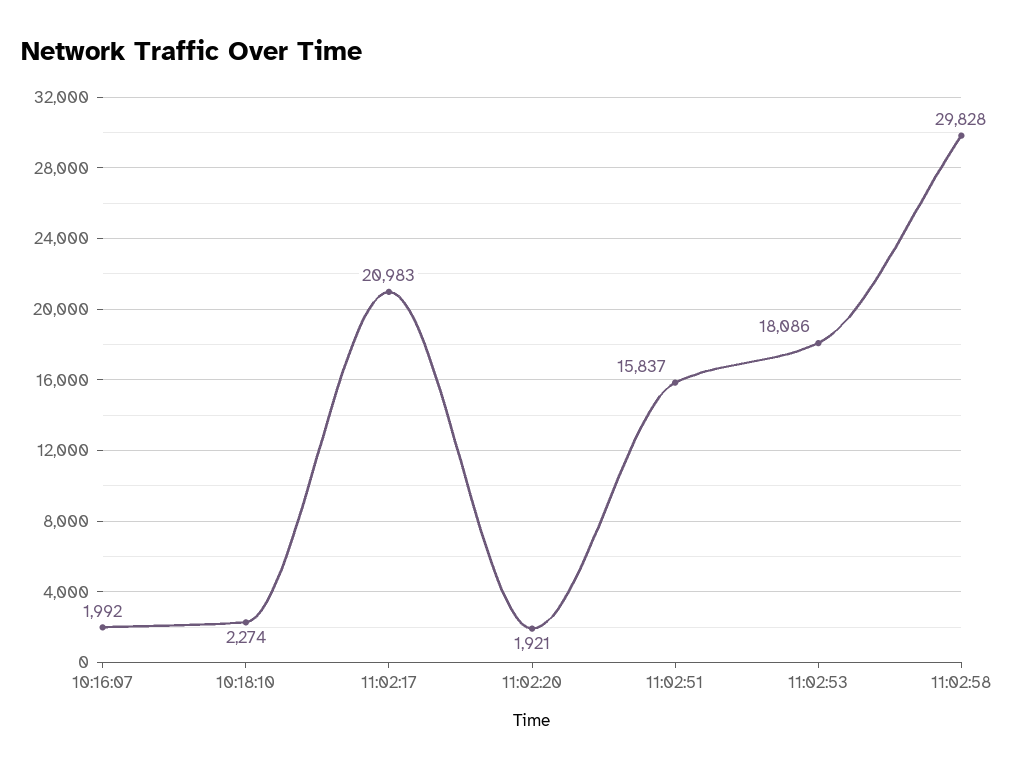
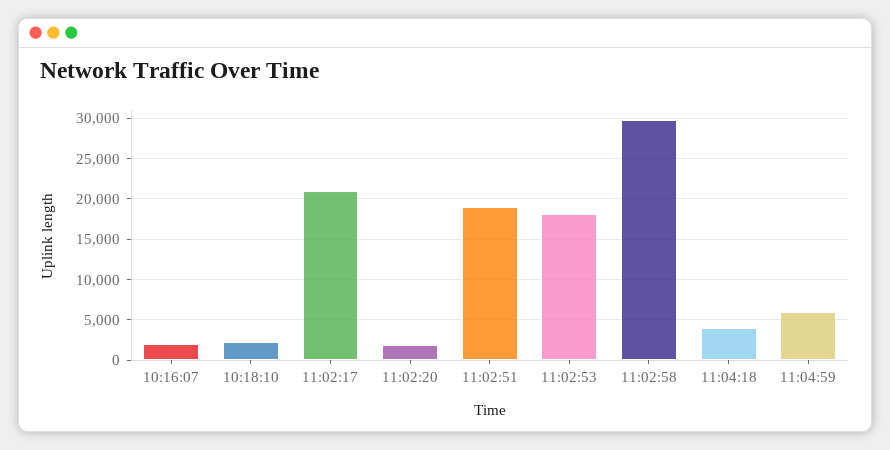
11:02:51: 15837 -> 19000
11:04:18: none -> 4000
11:04:59: none -> 6000

